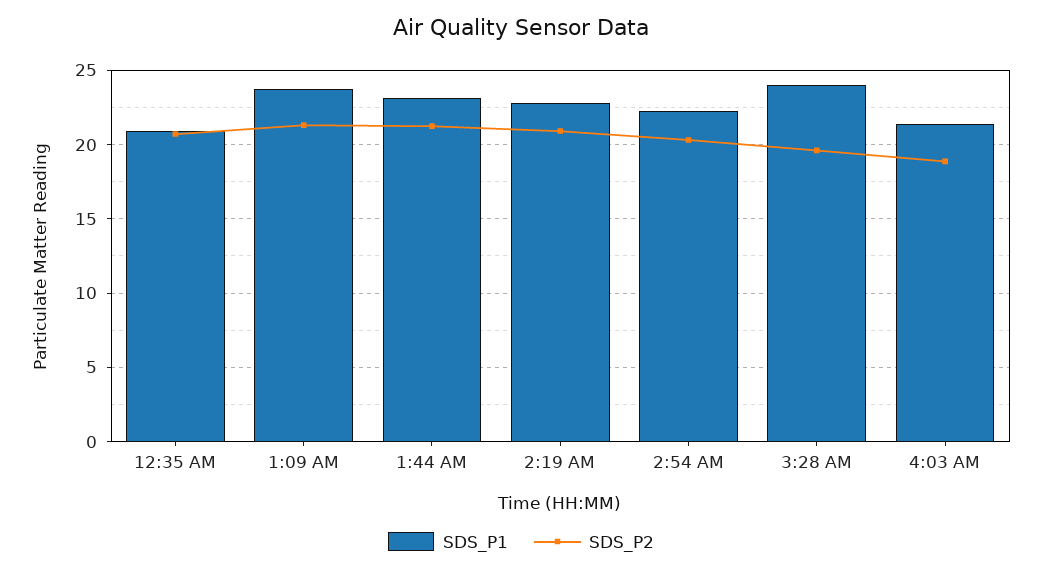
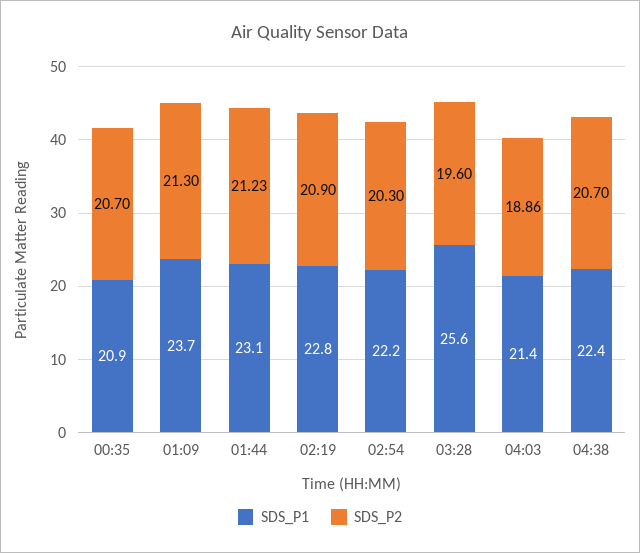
SDS_P1, 3:28 AM: 24 -> 25.6
SDS_P1, 04:38: none -> 22.4
SDS_P2, 04:38: none -> 20.7

